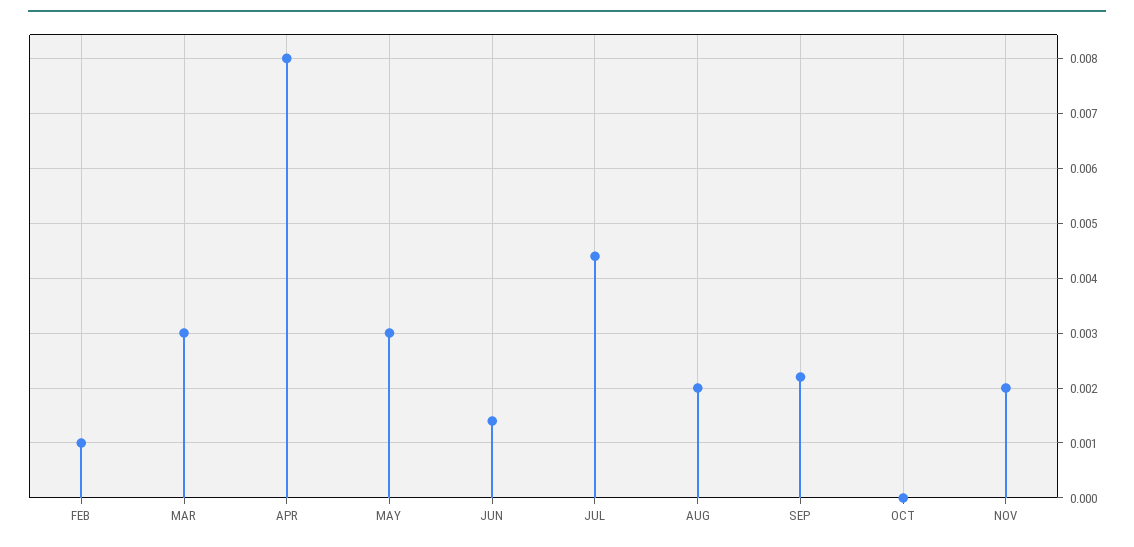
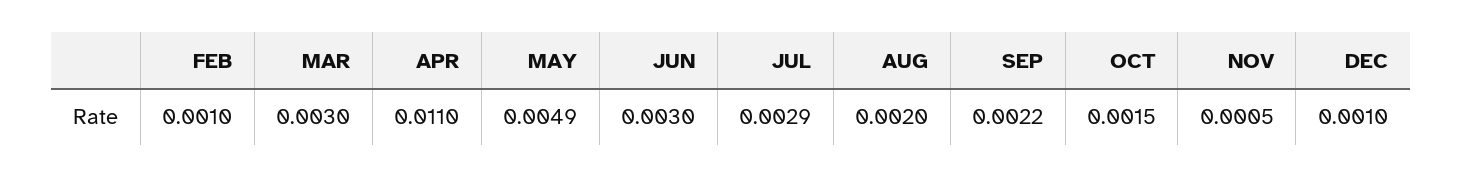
APR: 0.008 -> 0.011
MAY: 0.003 -> 0.0049
JUN: 0.0015 -> 0.003
JUL: 0.0045 -> 0.0029
OCT: 0 -> 0.0015
NOV: 0.002 -> 0.0005
DEC: none -> 0.001

